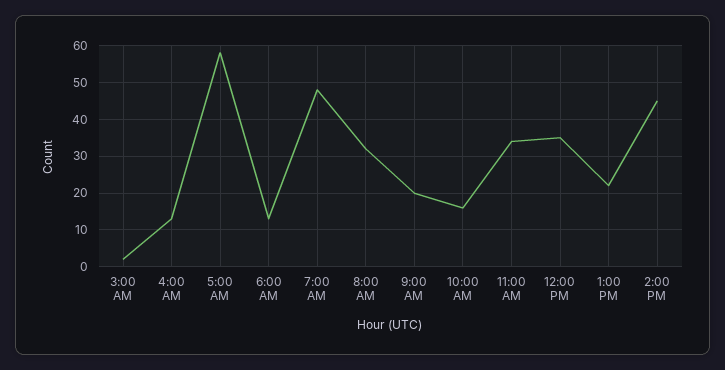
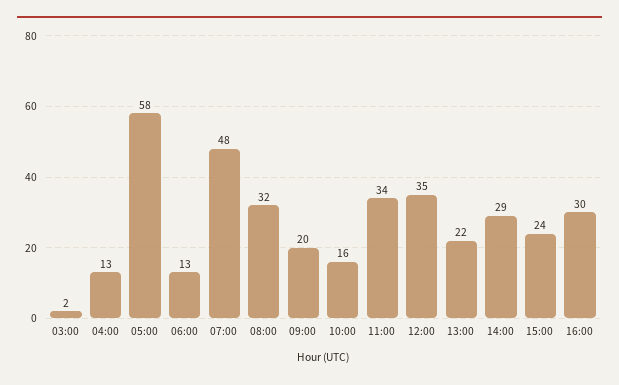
2:00 PM: 45 -> 29
15:00: none -> 24
16:00: none -> 30

